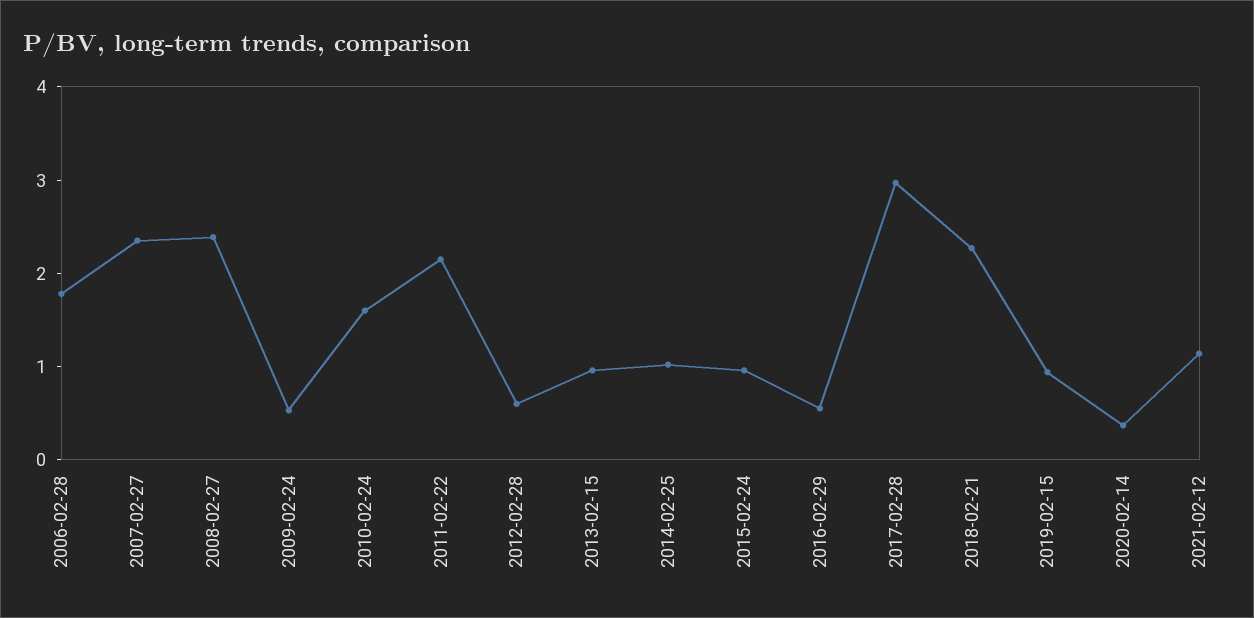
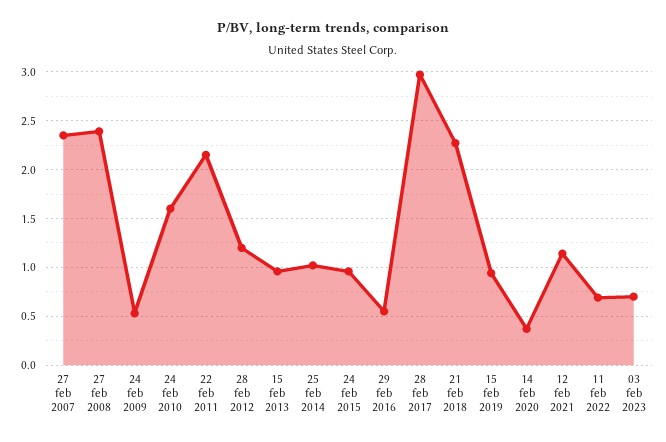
2006-02-28: 1.8 -> none
2012-02-28: 0.6 -> 1.2
11 feb 2022: none -> 0.7
03 feb 2023: none -> 0.7

